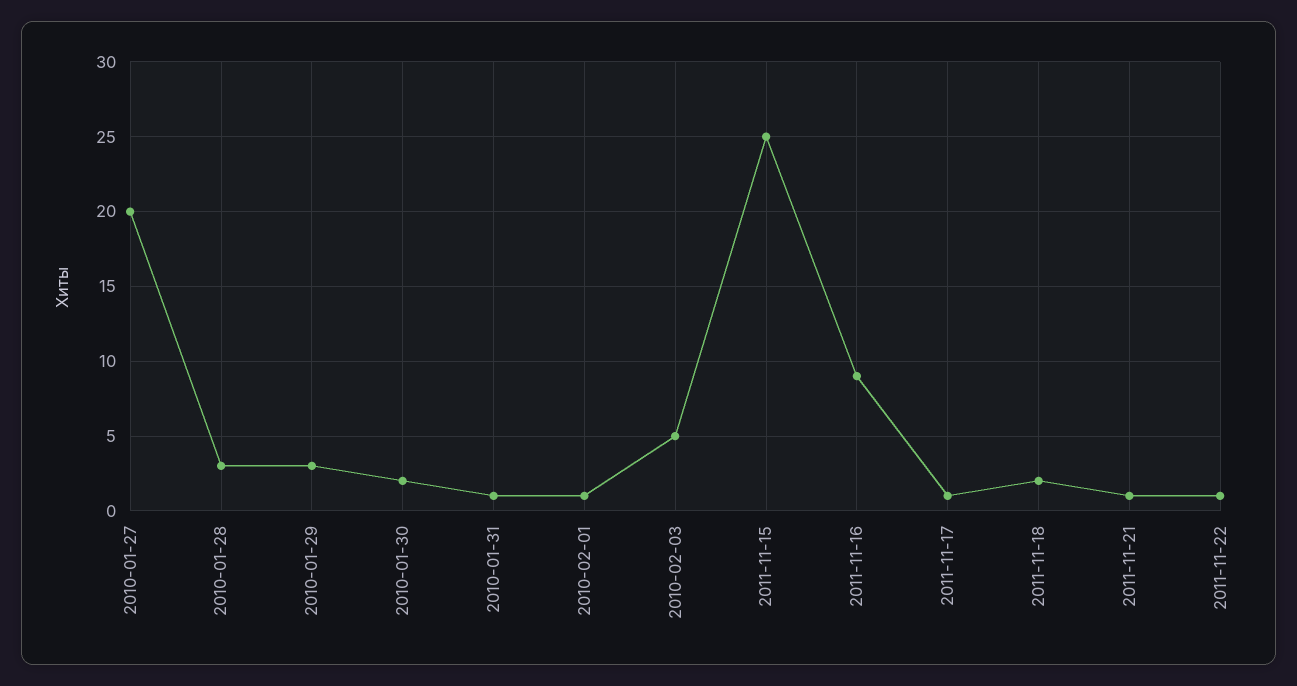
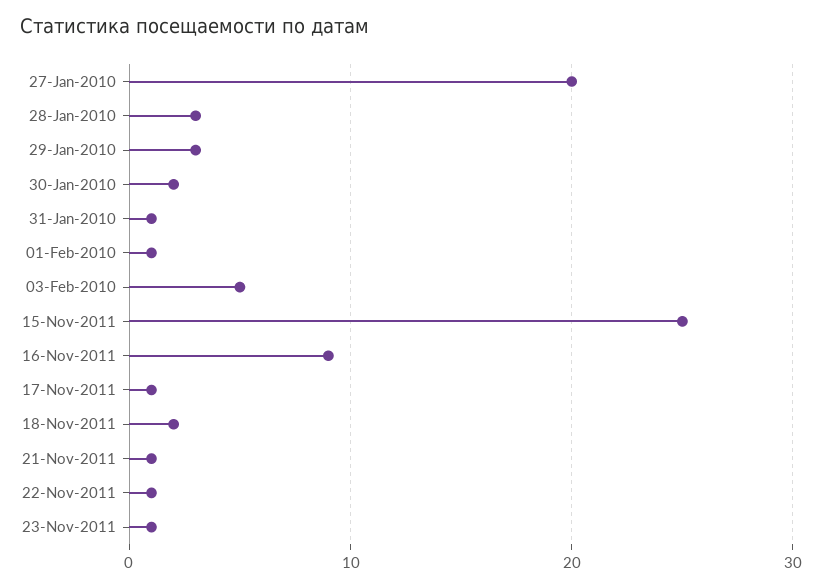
23-Nov-2011: none -> 1

